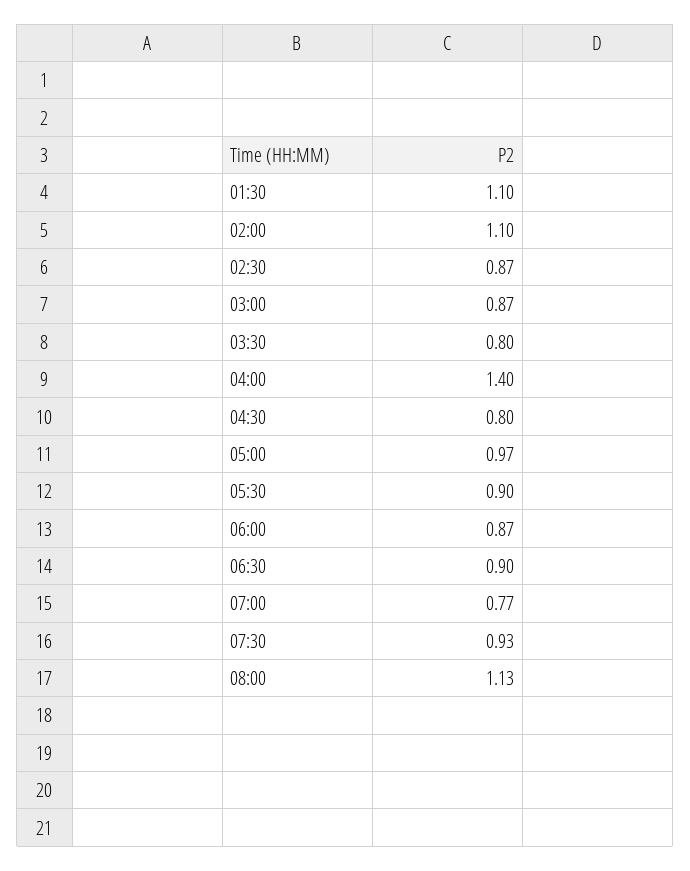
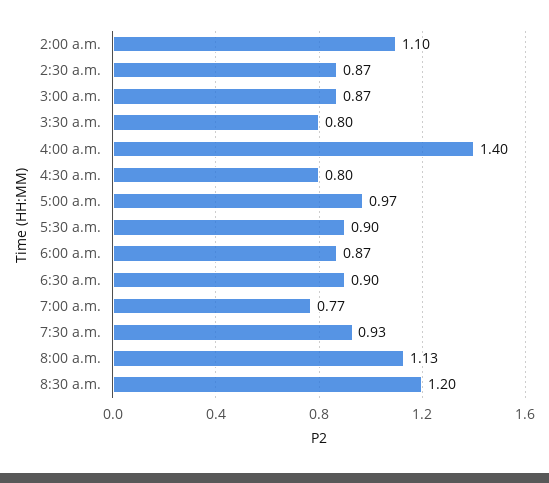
01:30: 1.1 -> none
8:30 a.m.: none -> 1.2

